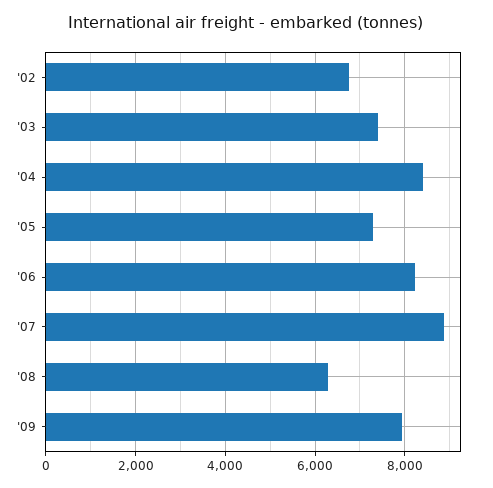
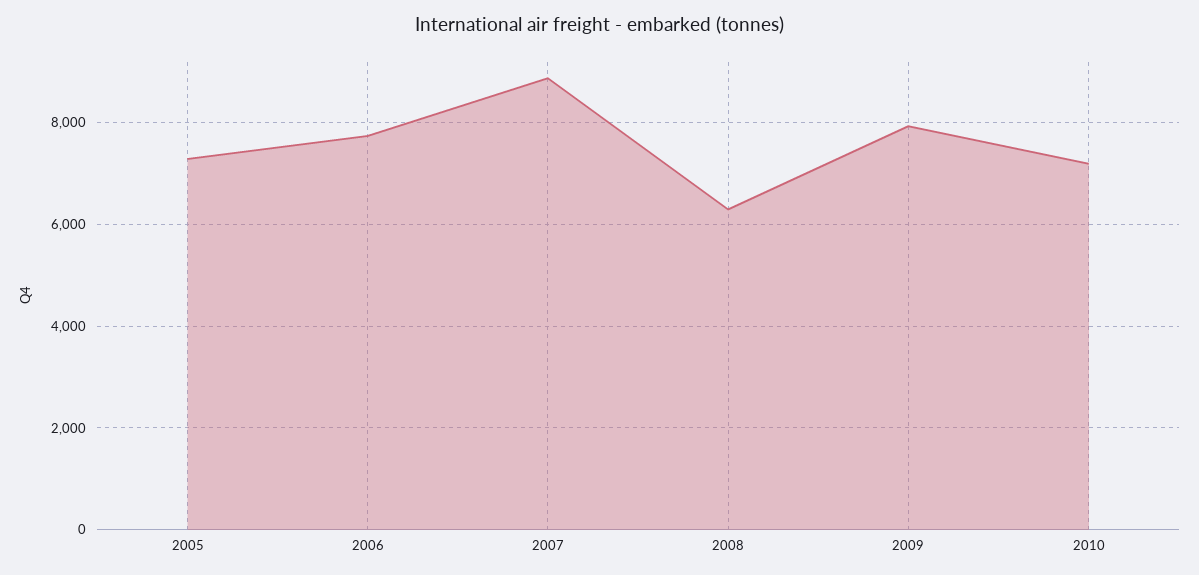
'02: 6800 -> none
'03: 7400 -> none
'04: 8400 -> none
'06: 8200 -> 7800
2010: none -> 7200

